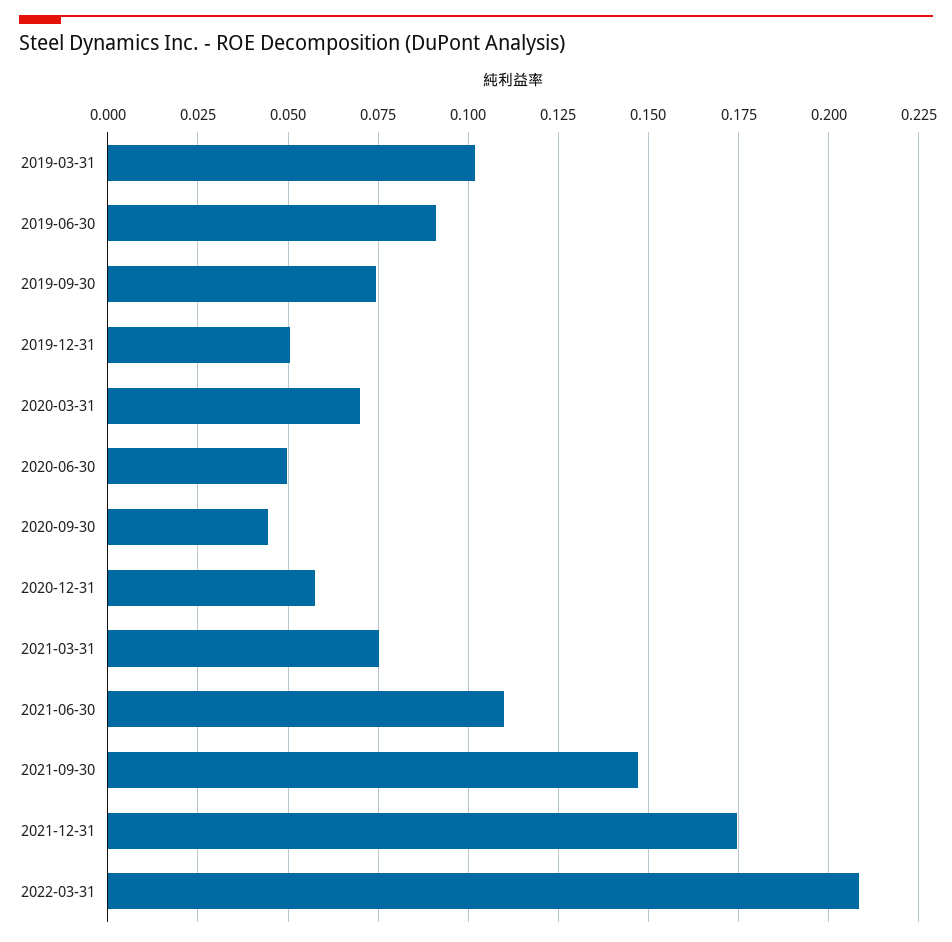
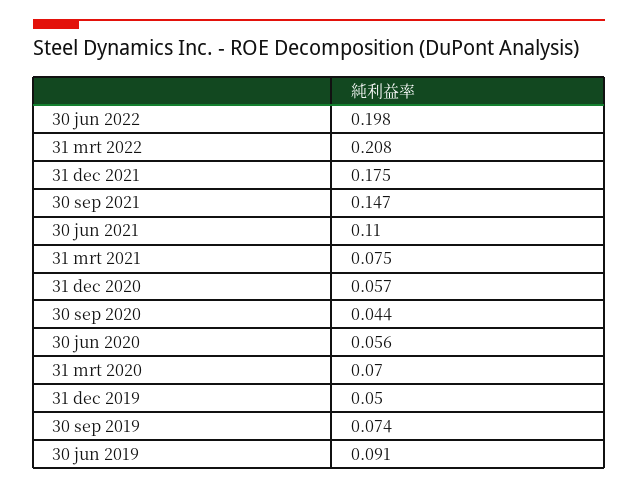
2019-03-31: 0.1025 -> none
2020-06-30: 0.05 -> 0.056
30 jun 2022: none -> 0.198

